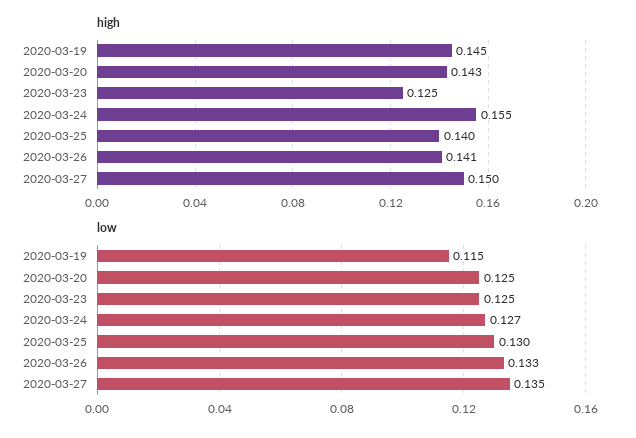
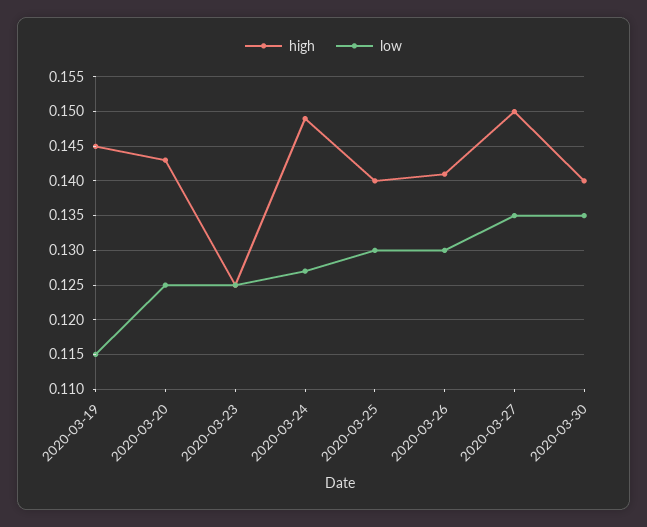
high, 2020-03-24: 0.155 -> 0.149
low, 2020-03-26: 0.133 -> 0.13
high, 2020-03-30: none -> 0.14
low, 2020-03-30: none -> 0.135

